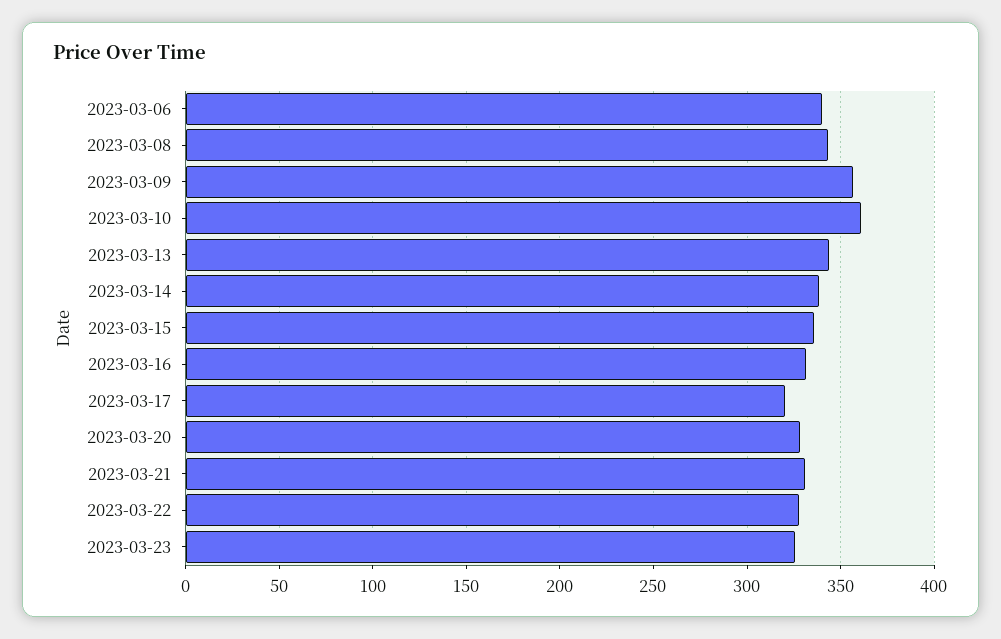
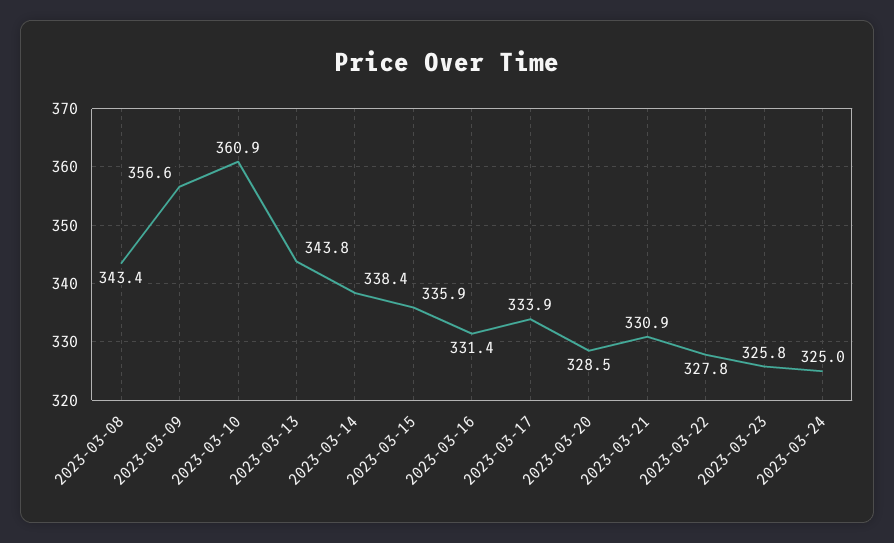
2023-03-06: 340 -> none
2023-03-17: 320 -> 333.9
2023-03-24: none -> 325

